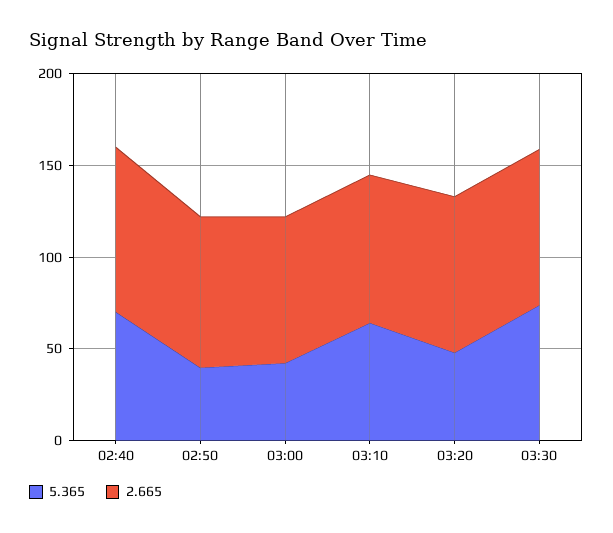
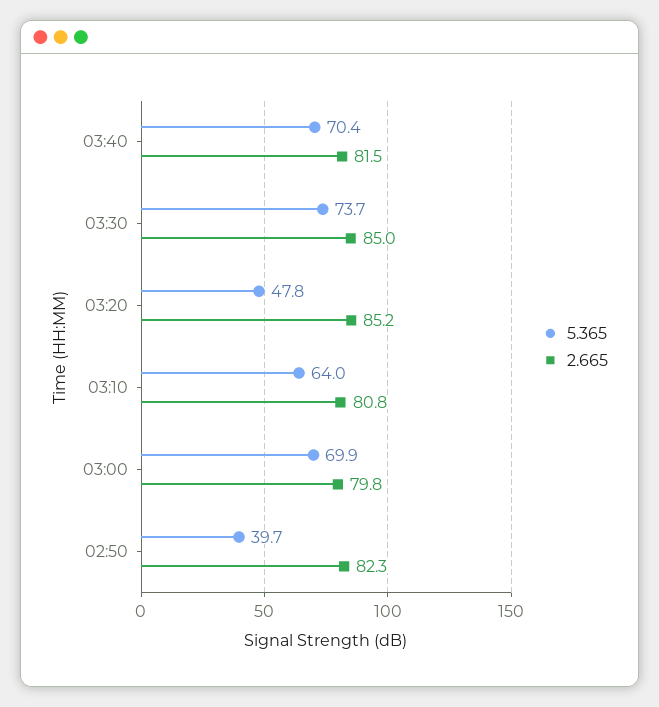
5.365, 02:40: 70 -> none
2.665, 02:40: 90 -> none
5.365, 03:00: 40 -> 69.9
5.365, 03:40: none -> 70.4
2.665, 03:40: none -> 81.5

